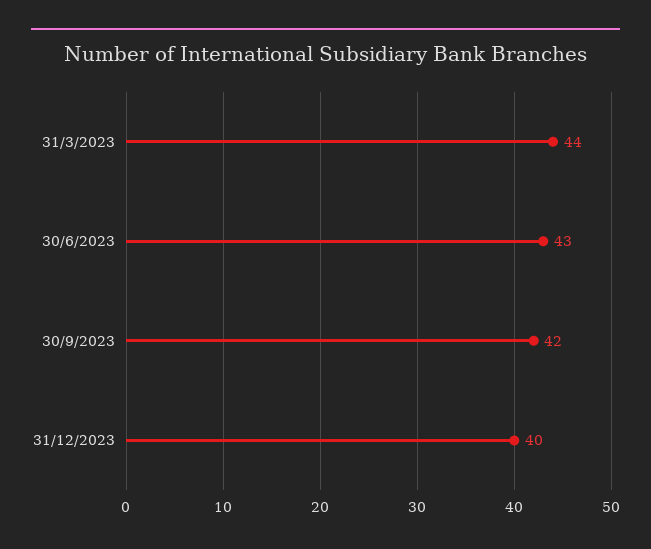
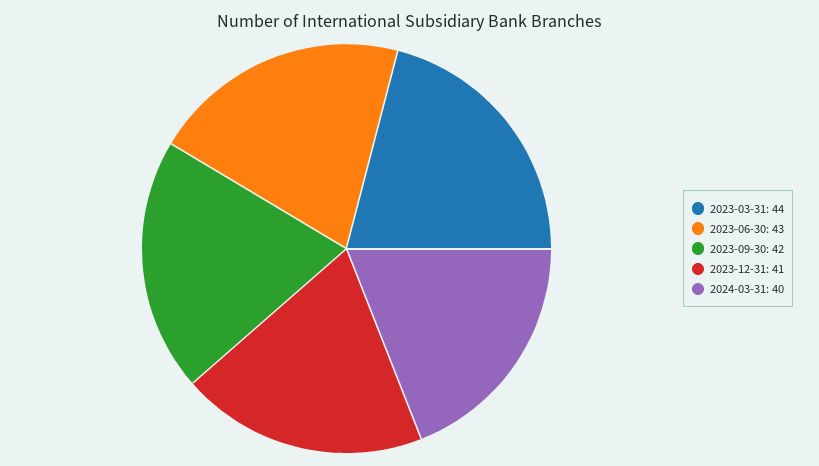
31/12/2023: 40 -> 41
2024-03-31: none -> 40

